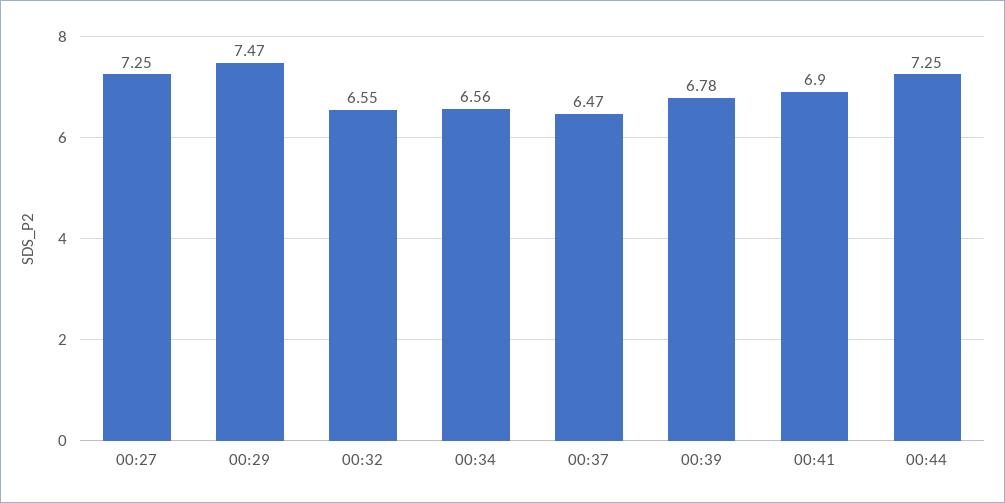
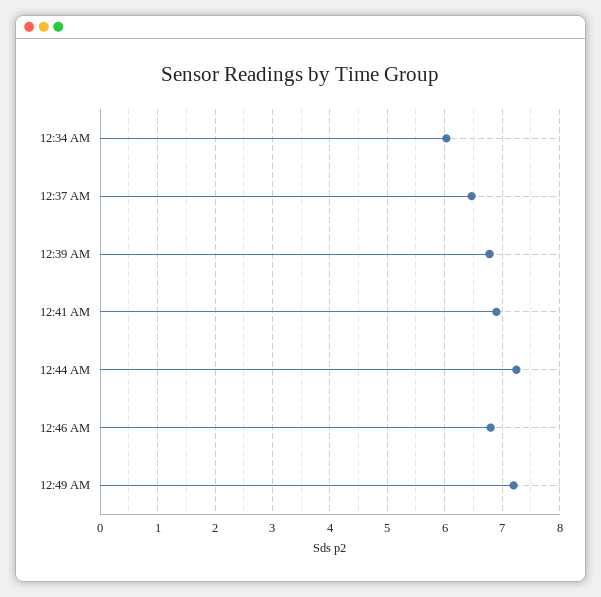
00:27: 7.25 -> none
00:29: 7.47 -> none
00:32: 6.55 -> none
00:34: 6.56 -> 6
12:46 AM: none -> 6.8
12:49 AM: none -> 7.2

